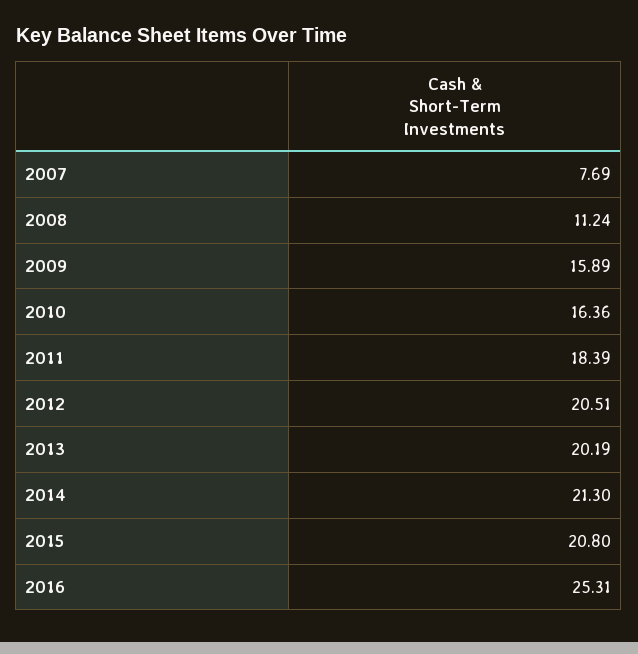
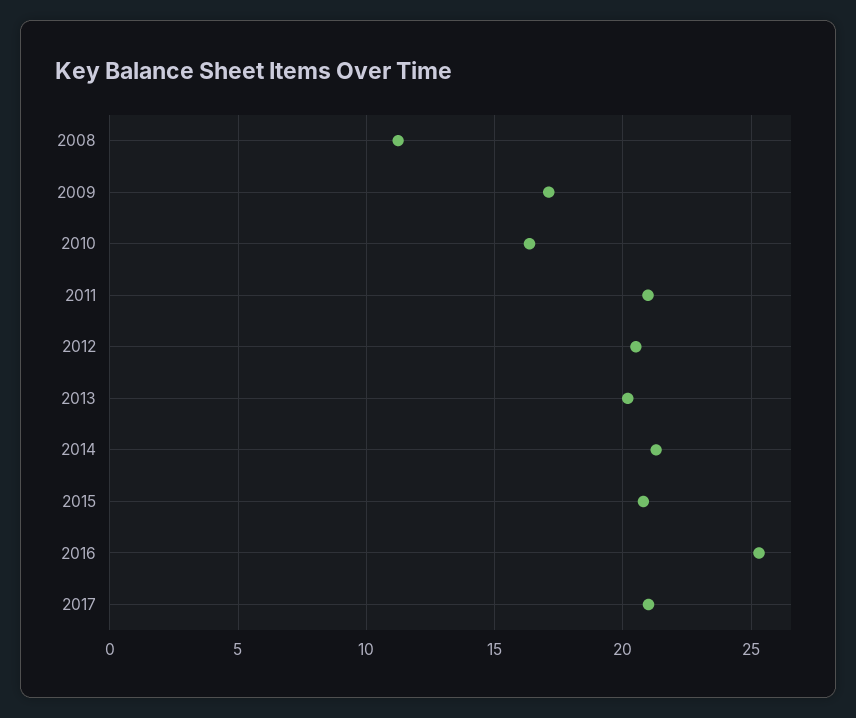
2007: 7.69 -> none
2009: 15.89 -> 17
2011: 18.39 -> 21
2017: none -> 21

